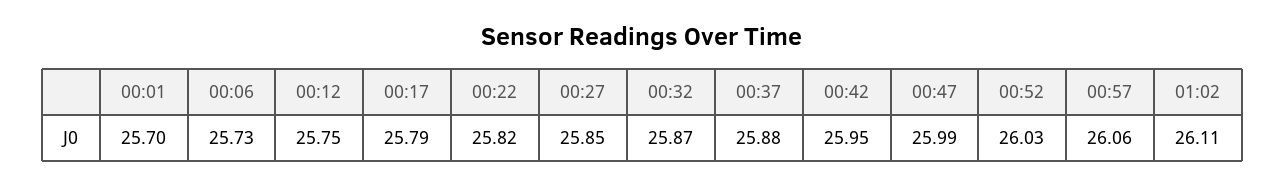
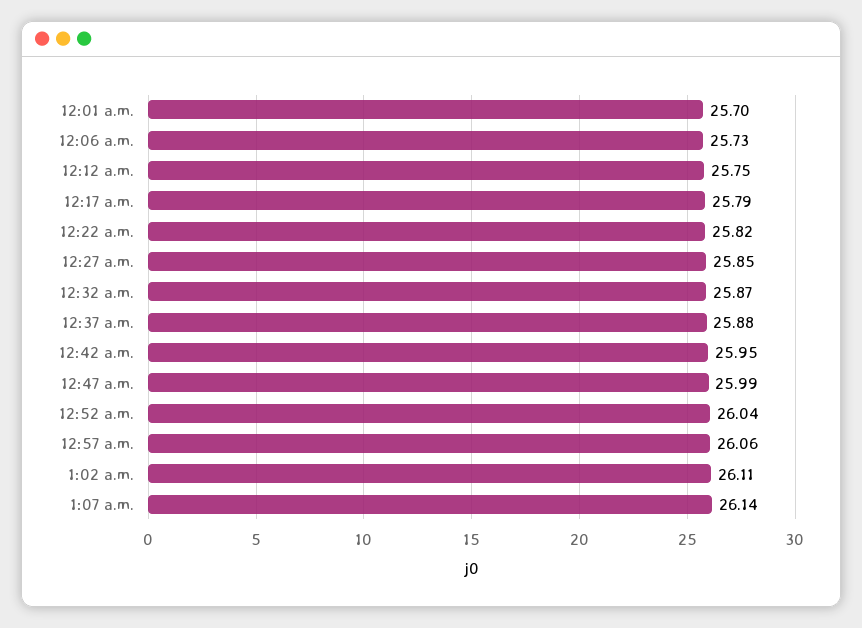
00:52: 26.03 -> 26.04
1:07 a.m.: none -> 26.14

